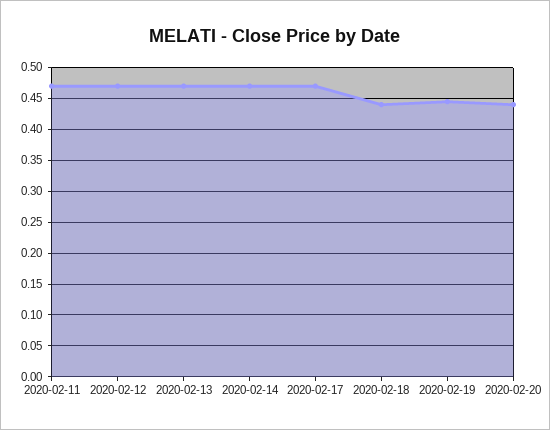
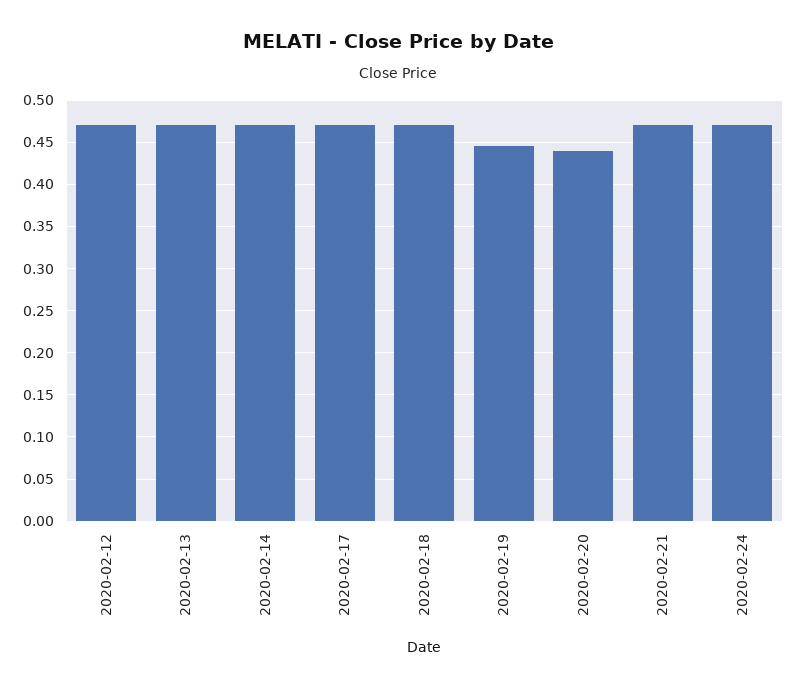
2020-02-11: 0.47 -> none
2020-02-18: 0.44 -> 0.47
2020-02-21: none -> 0.47
2020-02-24: none -> 0.47

